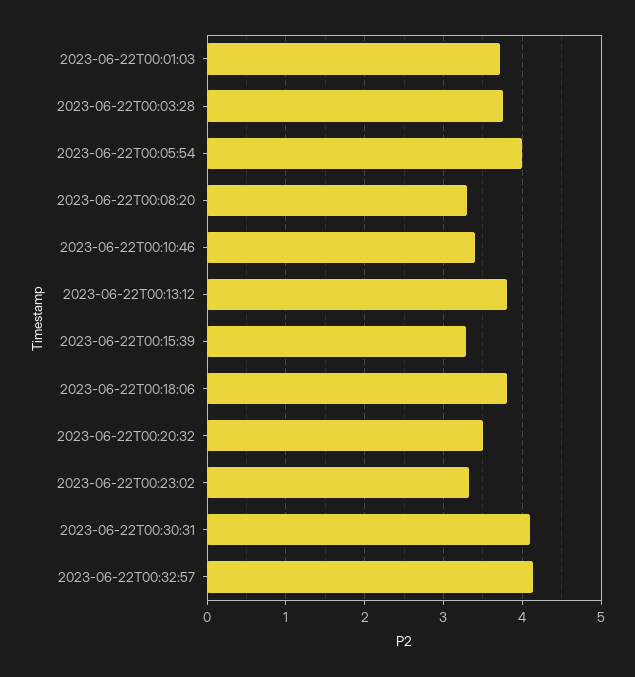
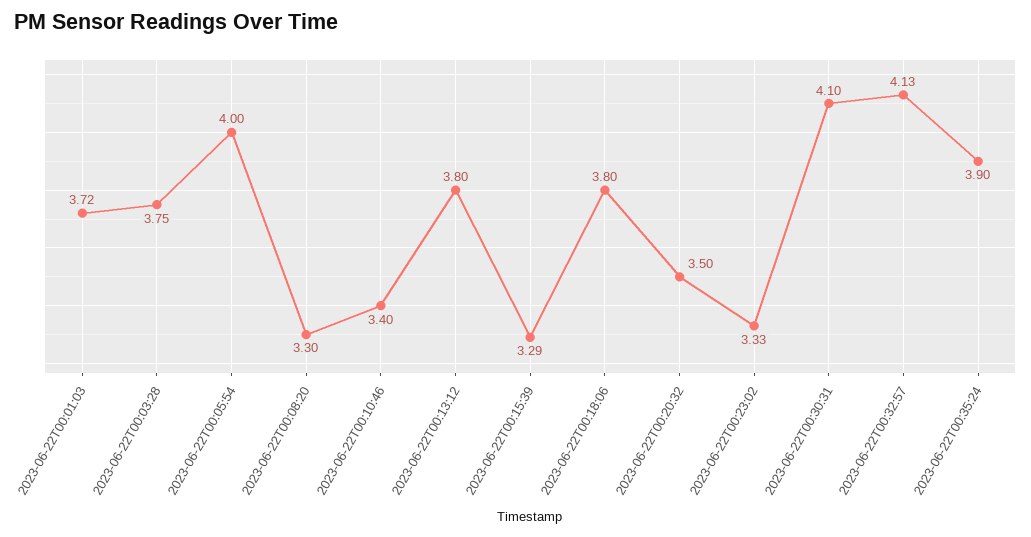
2023-06-22T00:35:24: none -> 3.9

